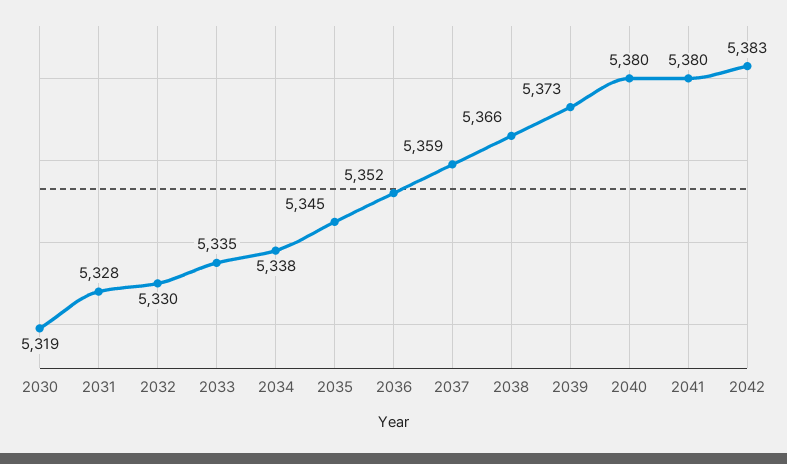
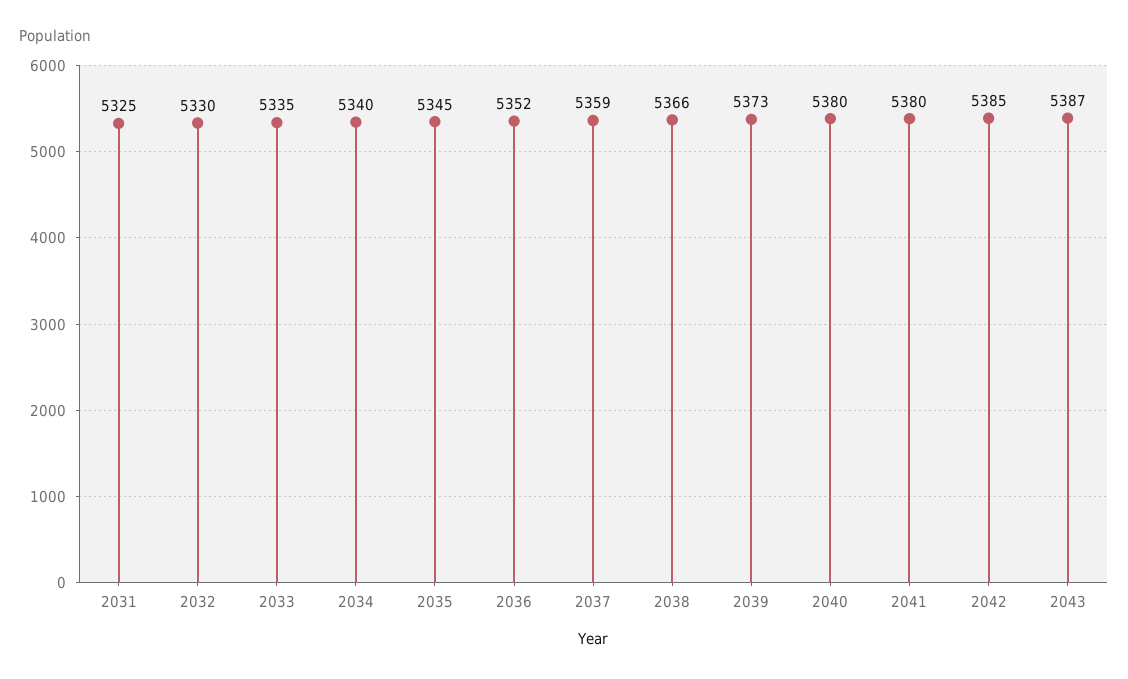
2030: 5319 -> none
2031: 5328 -> 5325
2034: 5338 -> 5340
2042: 5383 -> 5385
2043: none -> 5387

